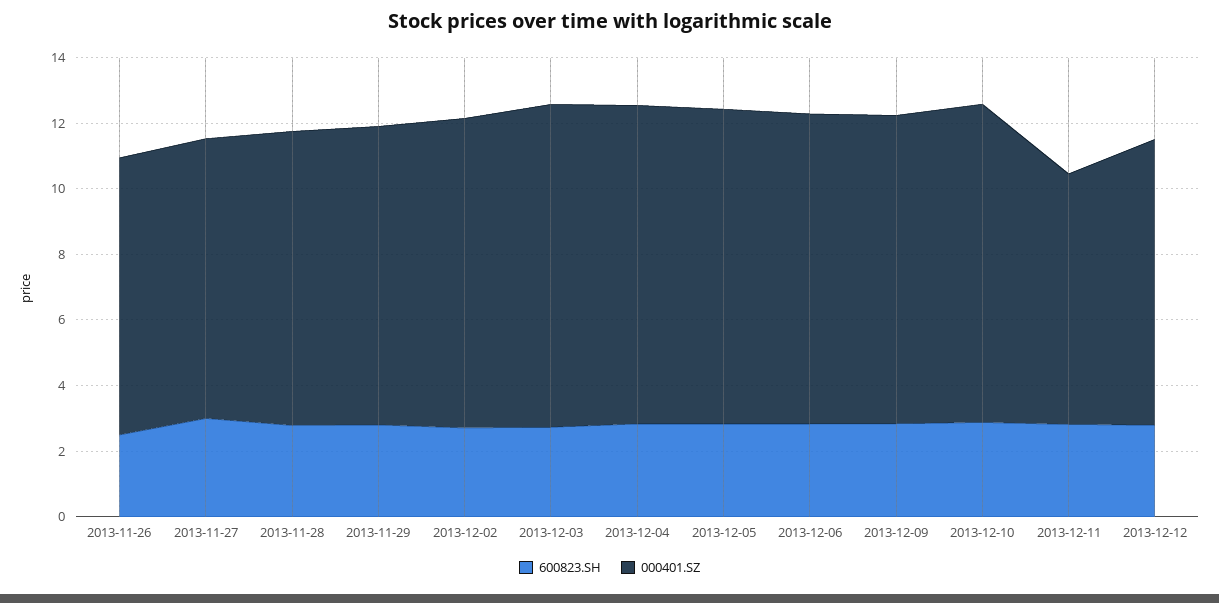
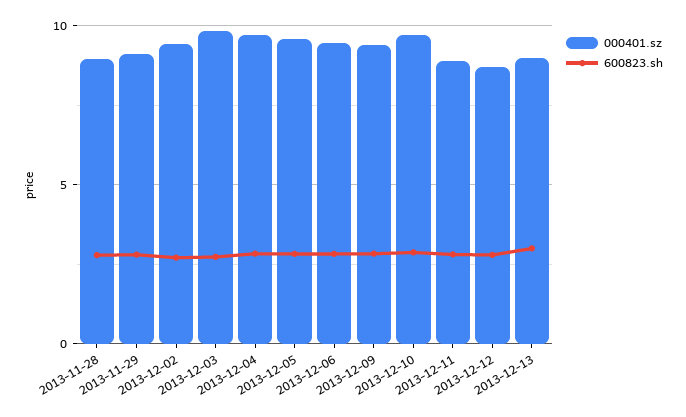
600823.SH, 2013-11-26: 2.5 -> none
000401.SZ, 2013-11-26: 8.5 -> none
600823.SH, 2013-11-27: 3 -> none
000401.SZ, 2013-11-27: 8.5 -> none
000401.SZ, 2013-12-11: 7.5 -> 9
000401.SZ, 2013-12-13: none -> 9
600823.SH, 2013-12-13: none -> 3

